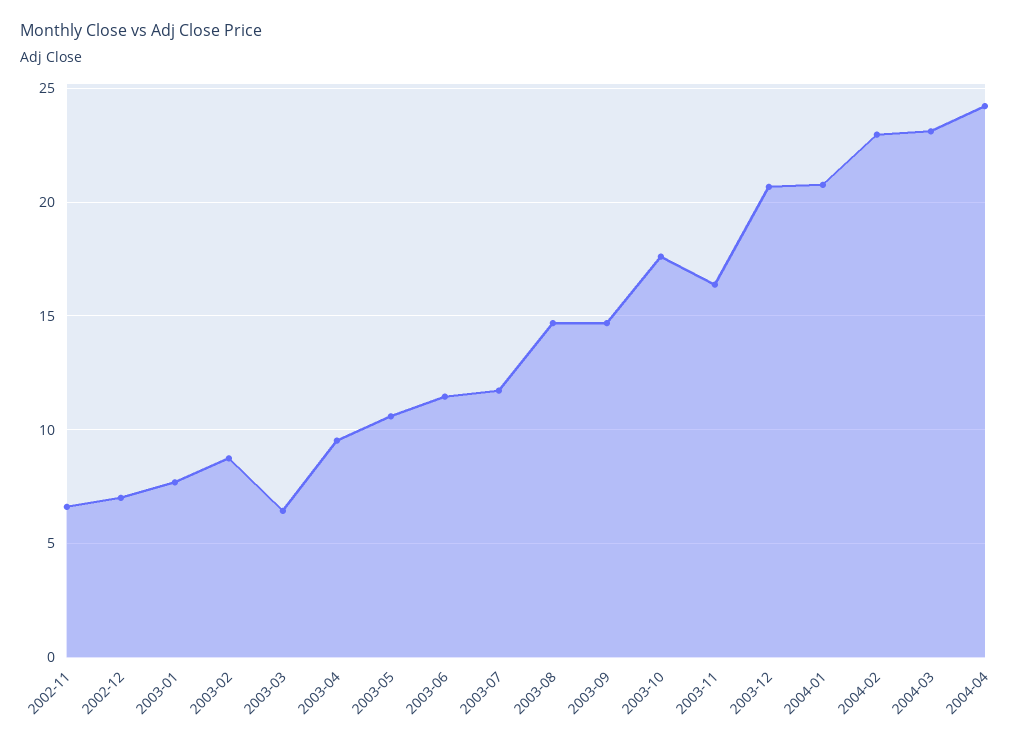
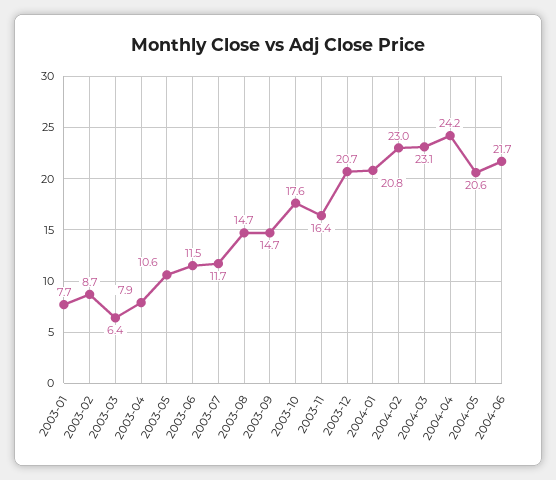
2002-11: 6.5 -> none
2002-12: 7 -> none
2003-04: 9.5 -> 7.9
2004-05: none -> 20.6
2004-06: none -> 21.7

